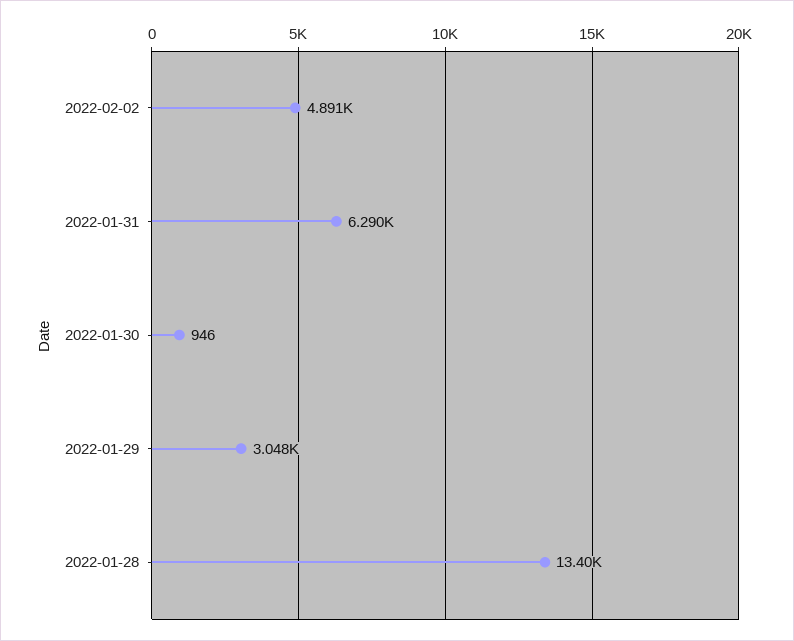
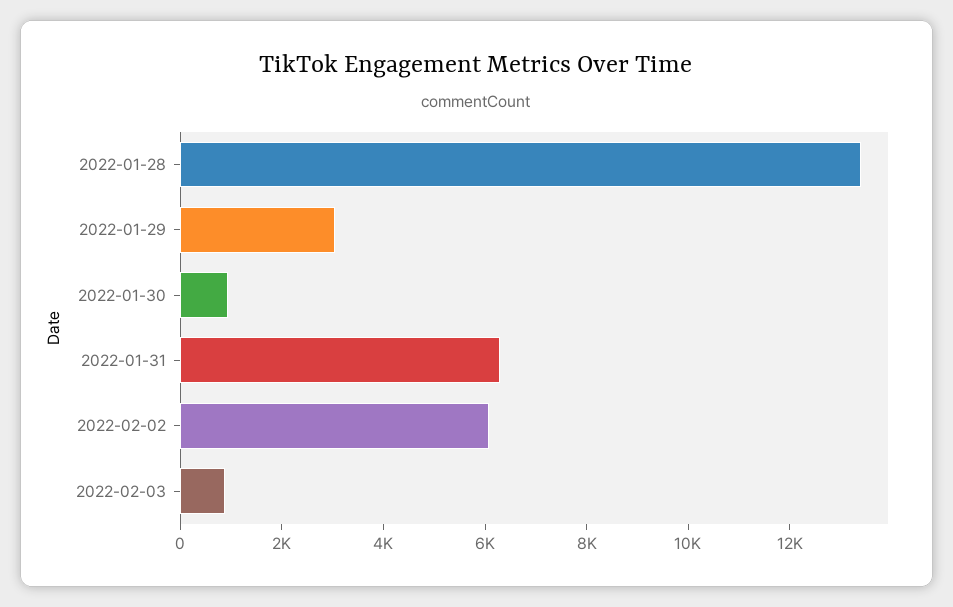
2022-02-02: 4891 -> 6000
2022-02-03: none -> 1000

